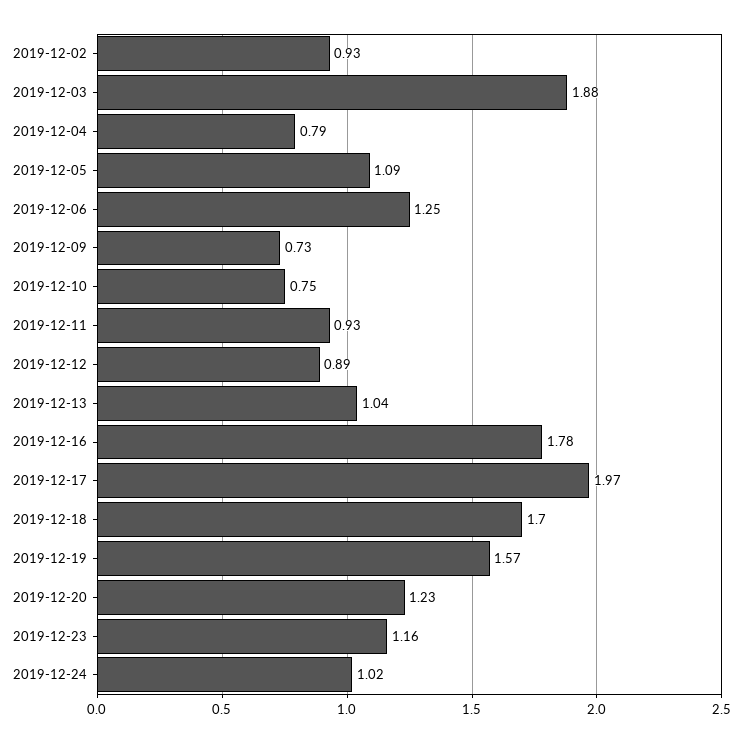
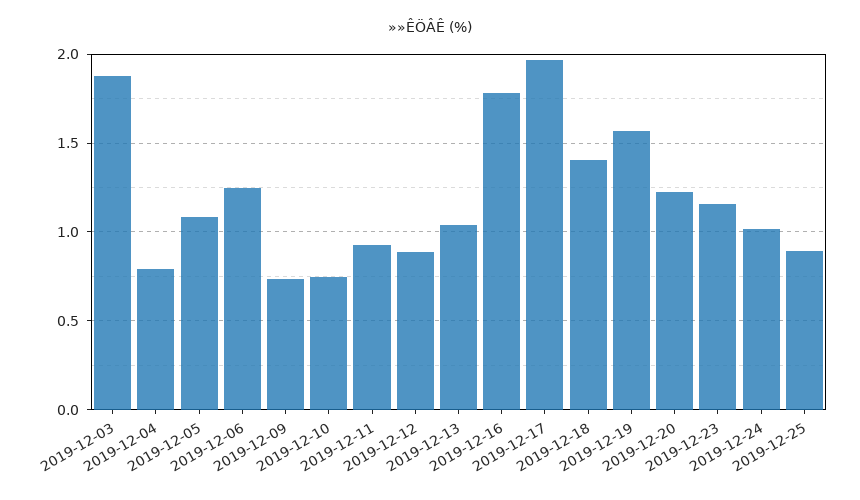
2019-12-02: 0.93 -> none
2019-12-18: 1.7 -> 1.4
2019-12-25: none -> 0.9

